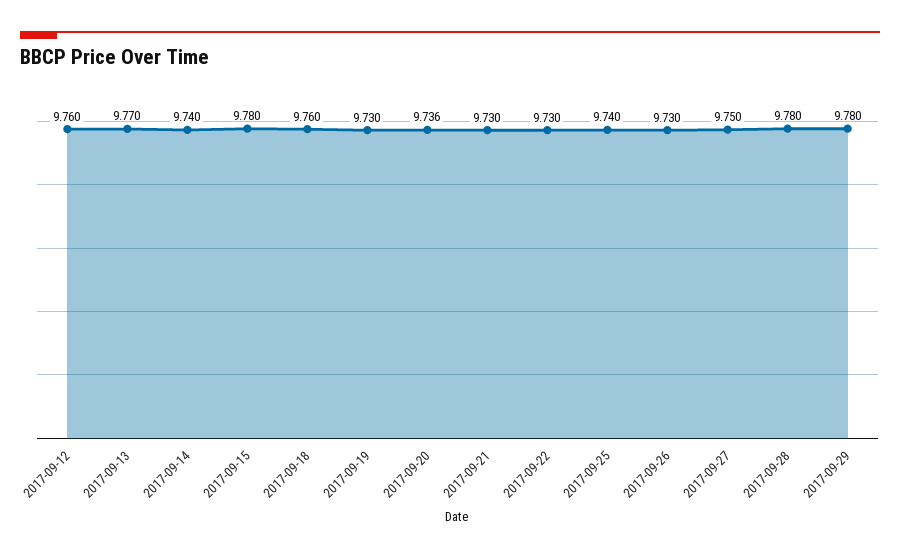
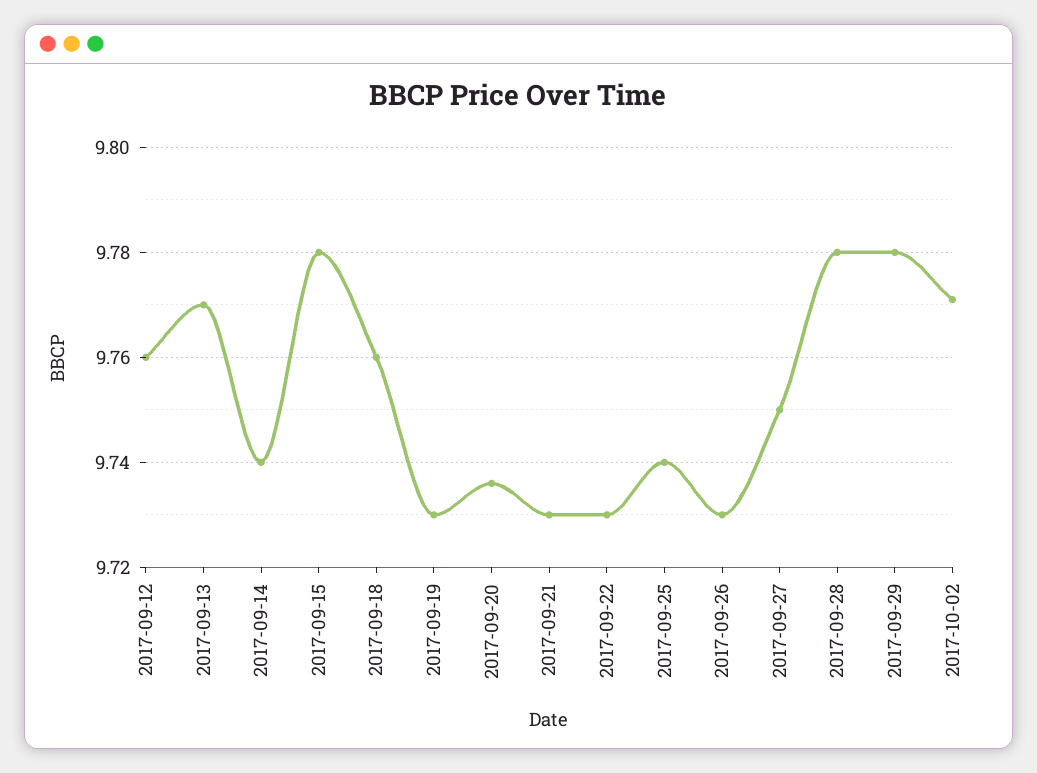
2017-10-02: none -> 9.77

